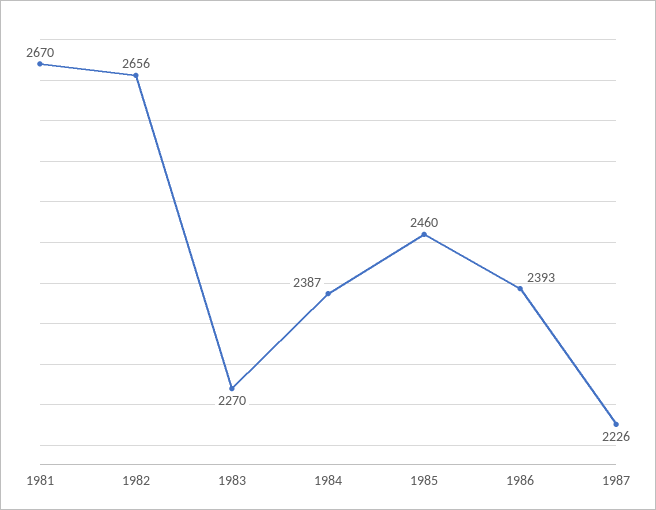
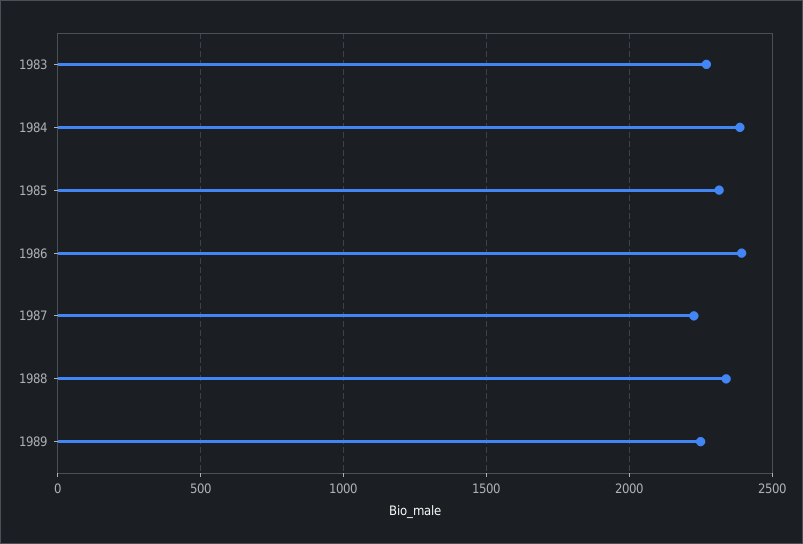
1981: 2670 -> none
1982: 2656 -> none
1985: 2460 -> 2300
1988: none -> 2350
1989: none -> 2250

